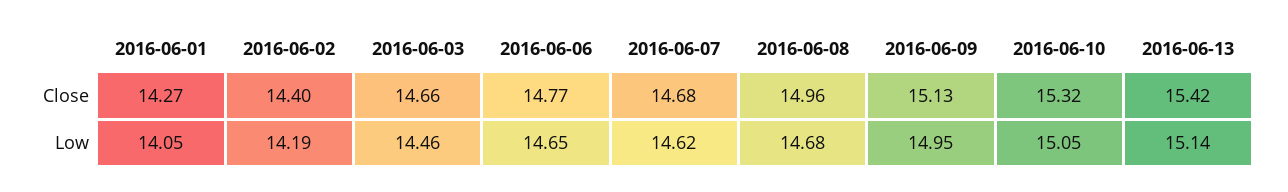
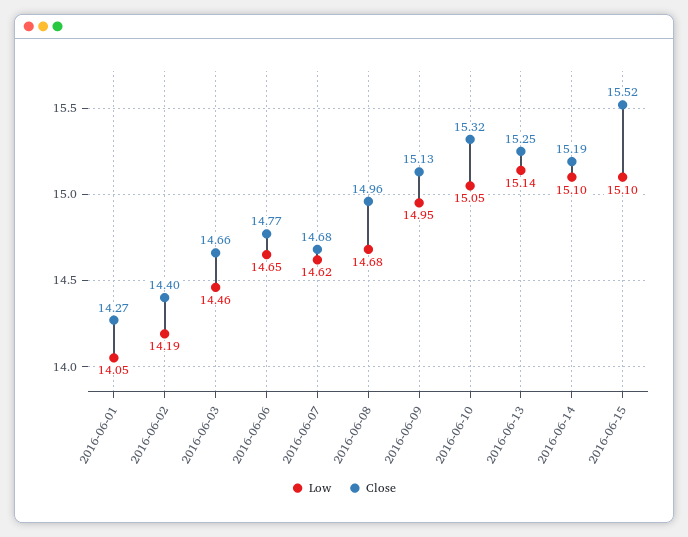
Close, 2016-06-13: 15.42 -> 15.25
Low, 2016-06-14: none -> 15.1
Close, 2016-06-14: none -> 15.19
Low, 2016-06-15: none -> 15.1
Close, 2016-06-15: none -> 15.52

